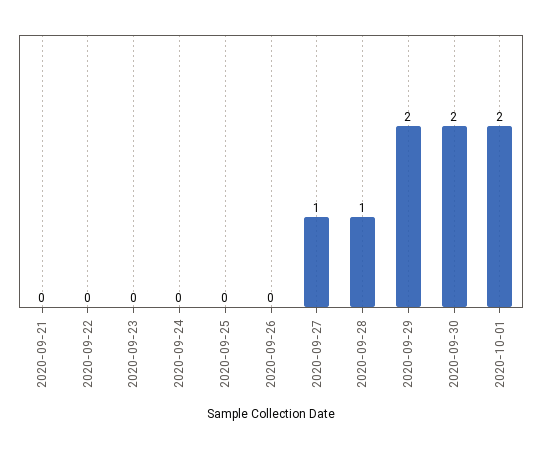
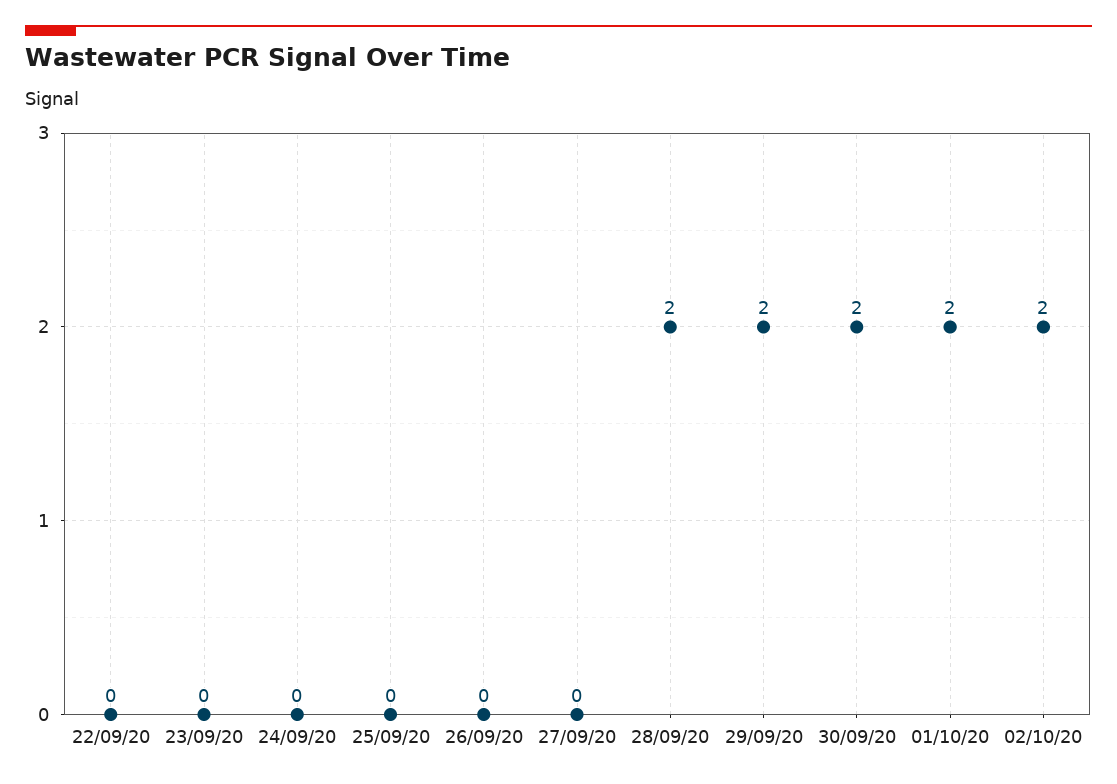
2020-09-21: 0 -> none
2020-09-27: 1 -> 0
2020-09-28: 1 -> 2
02/10/20: none -> 2

